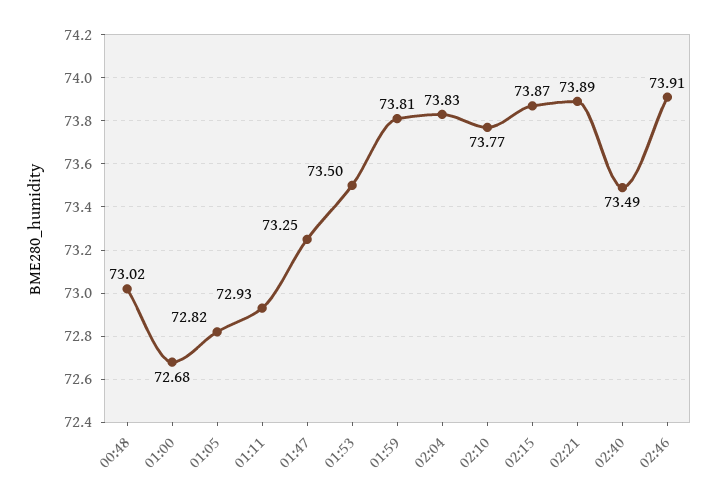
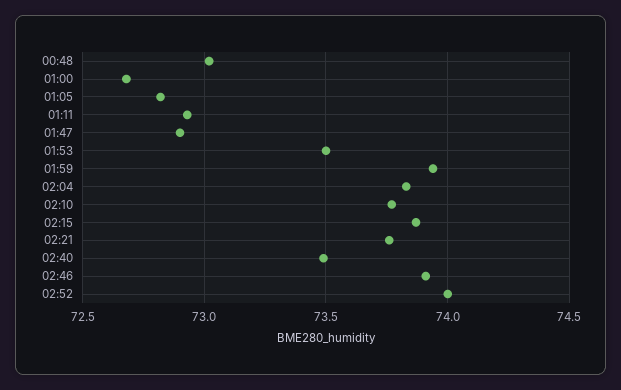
01:47: 73.25 -> 72.9
01:59: 73.81 -> 73.95
02:21: 73.89 -> 73.75
02:52: none -> 74

